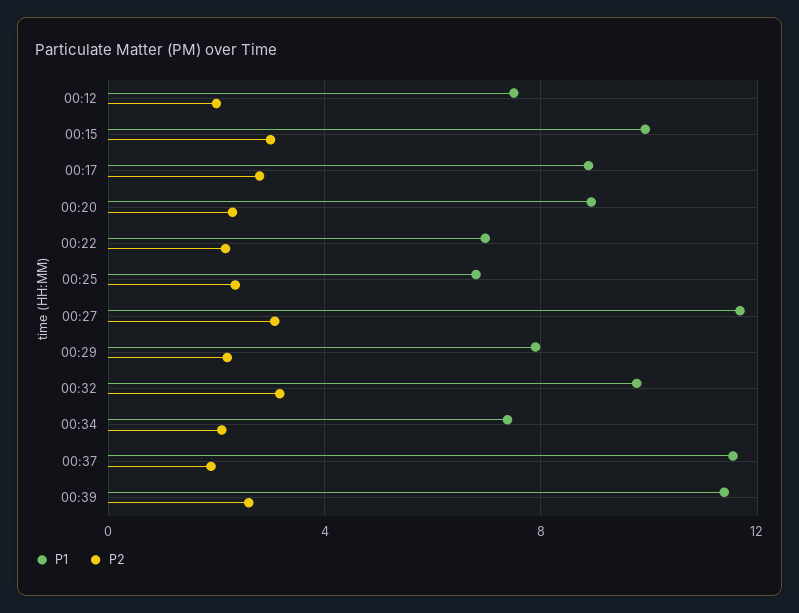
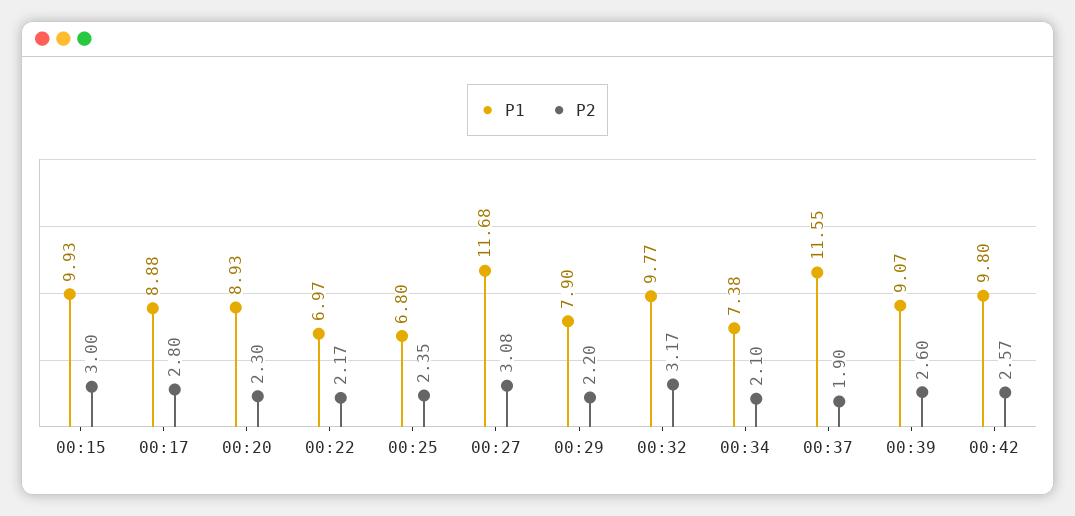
P1, 00:12: 7.5 -> none
P2, 00:12: 2 -> none
P1, 00:39: 11.5 -> 9.07
P1, 00:42: none -> 9.8
P2, 00:42: none -> 2.57

